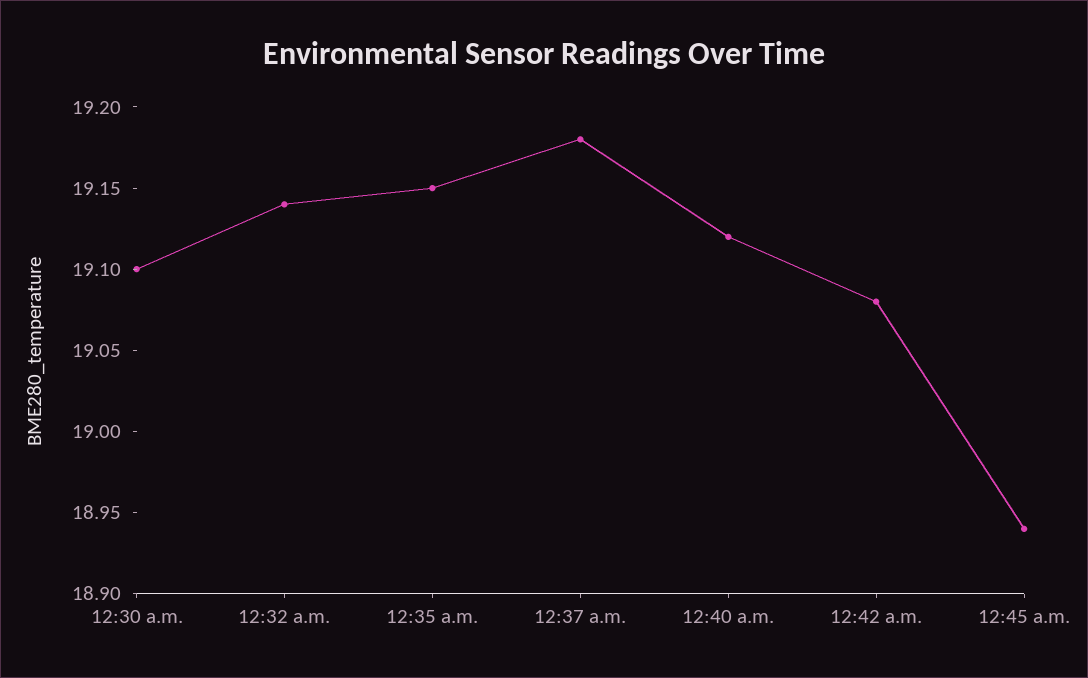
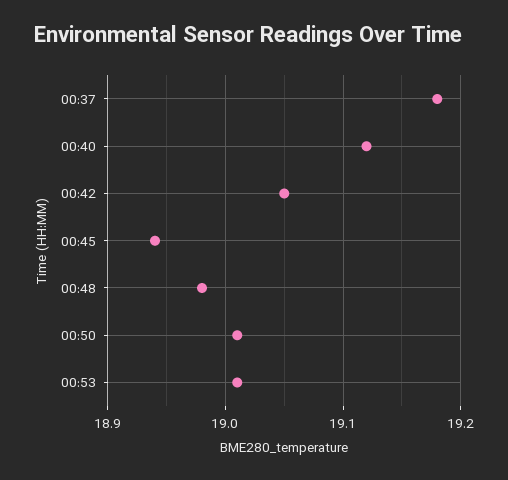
12:30 a.m.: 19.1 -> none
12:32 a.m.: 19.14 -> none
12:35 a.m.: 19.15 -> none
12:42 a.m.: 19.08 -> 19.05
00:48: none -> 18.98
00:50: none -> 19.01
00:53: none -> 19.01

